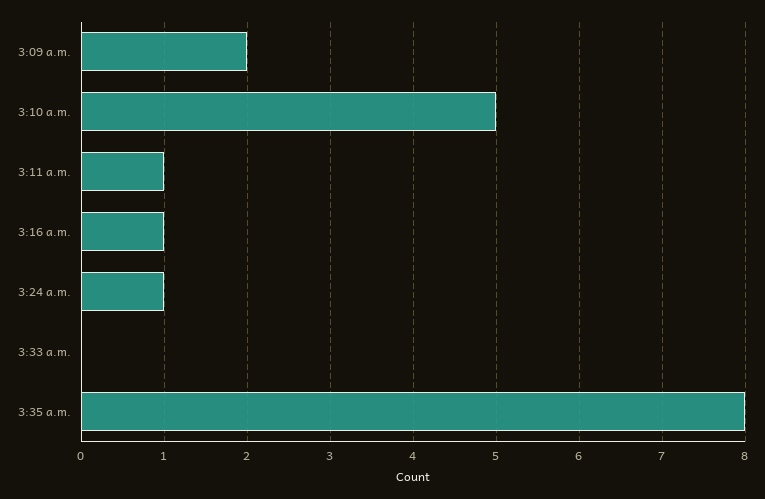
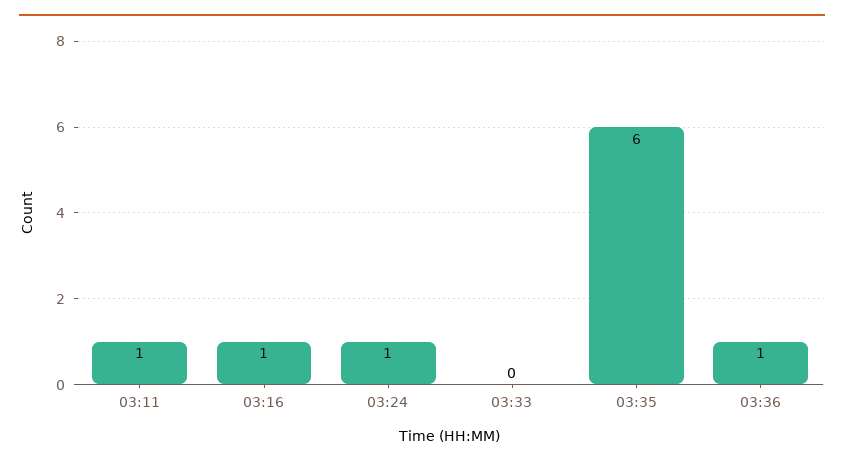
3:09 a.m.: 2 -> none
3:10 a.m.: 5 -> none
3:35 a.m.: 8 -> 6
03:36: none -> 1

